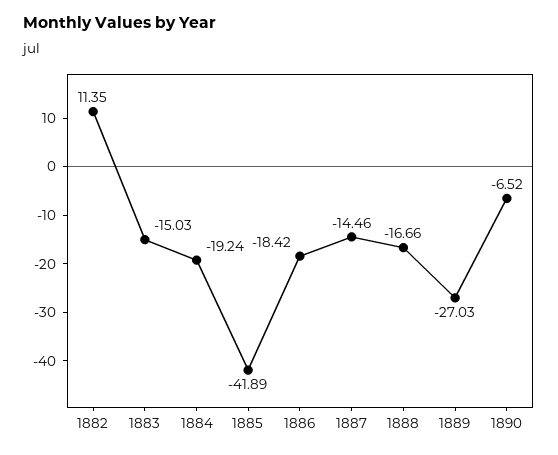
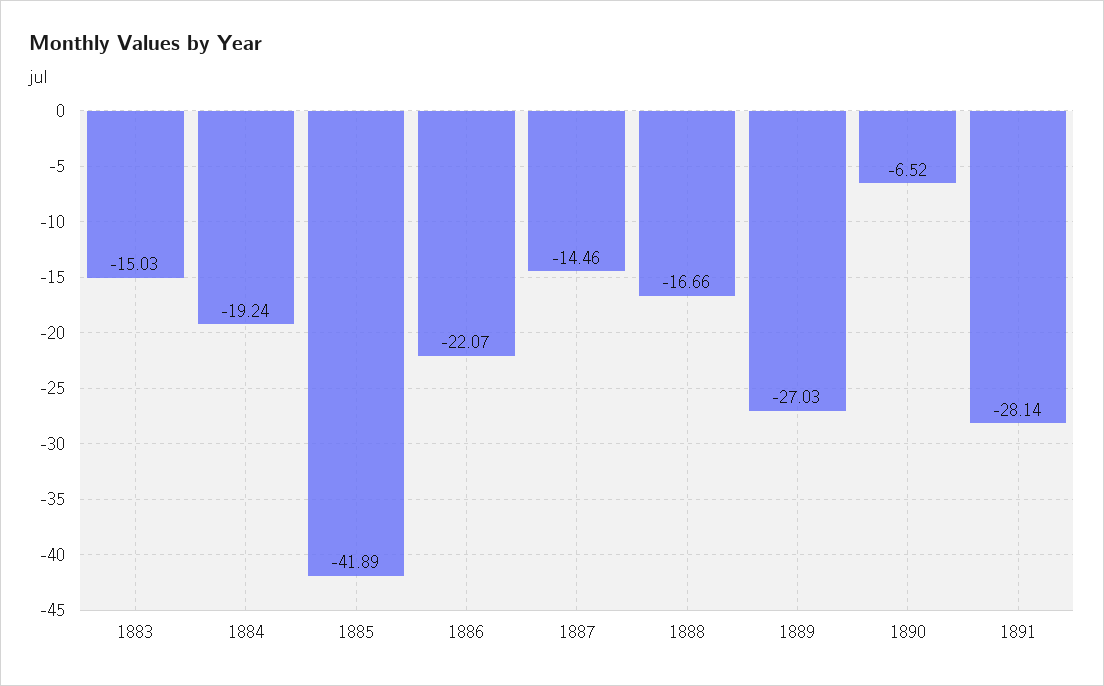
1882: 11.35 -> none
1886: -18.42 -> -22.07
1891: none -> -28.14

